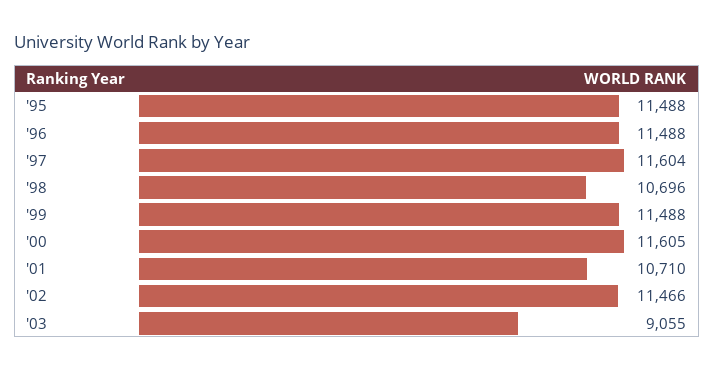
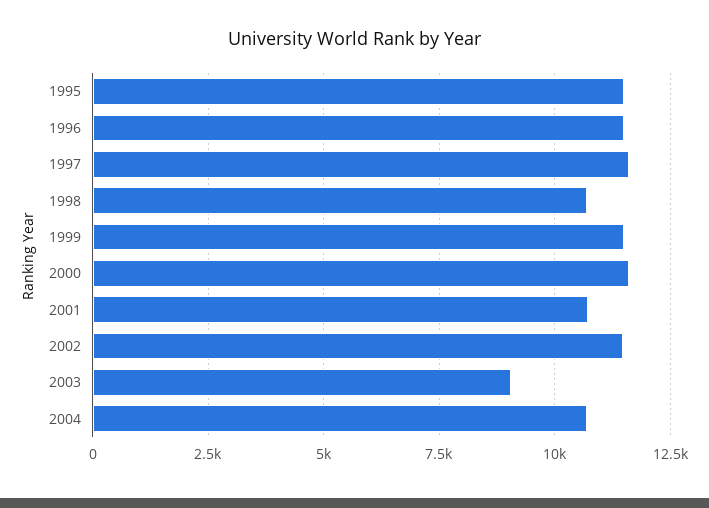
2004: none -> 10750

